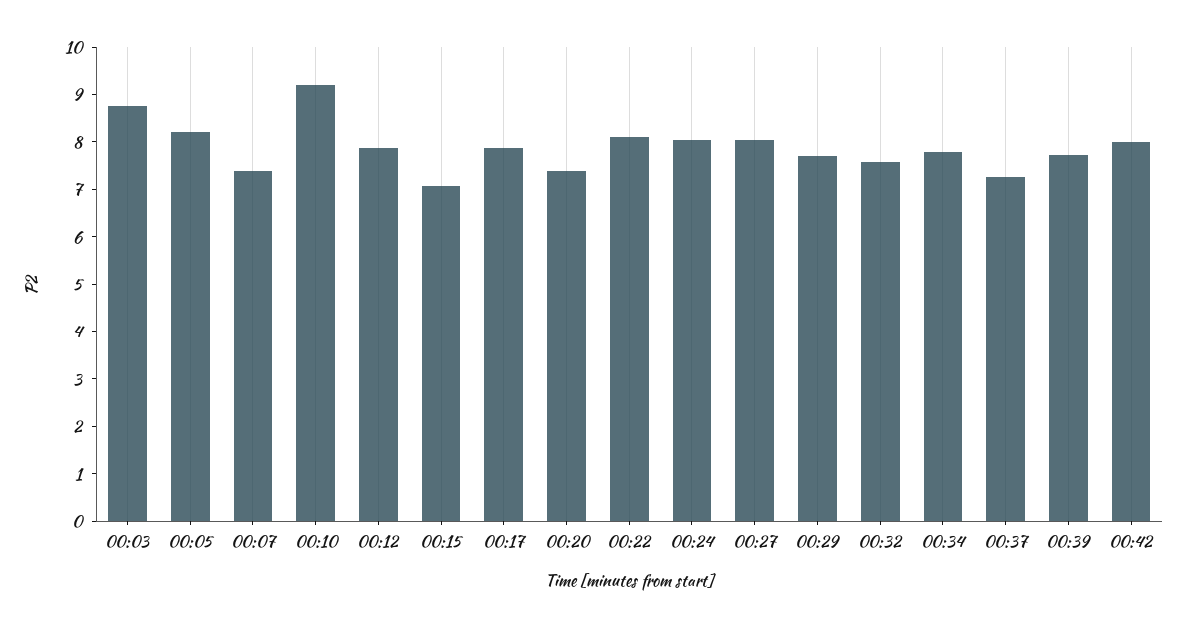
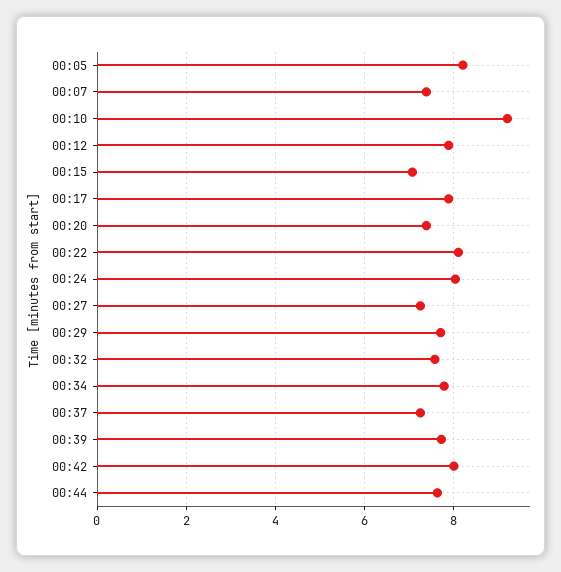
00:03: 8.8 -> none
00:27: 8 -> 7.2
00:44: none -> 7.6

